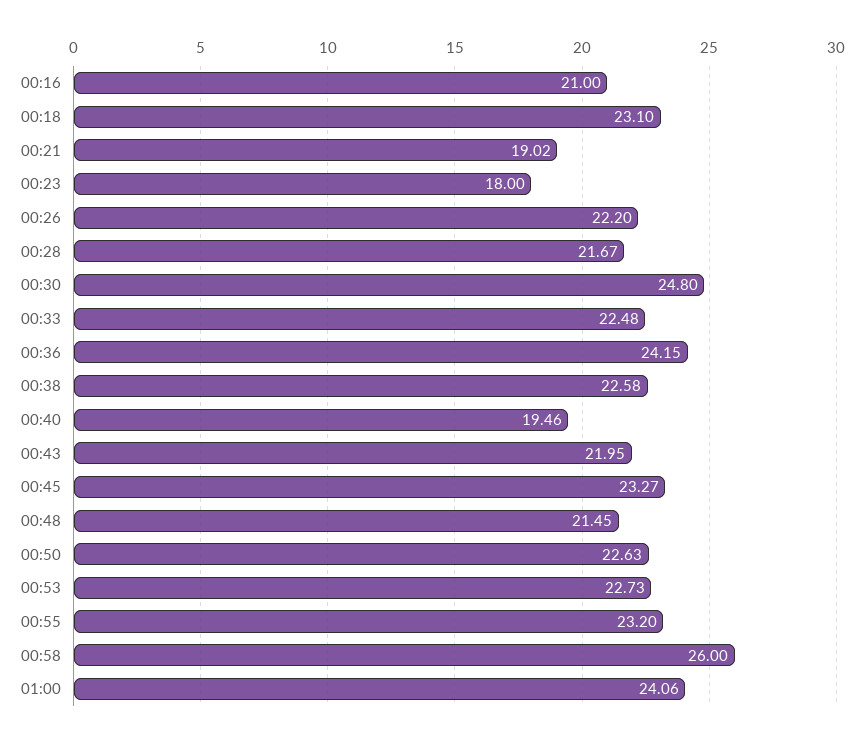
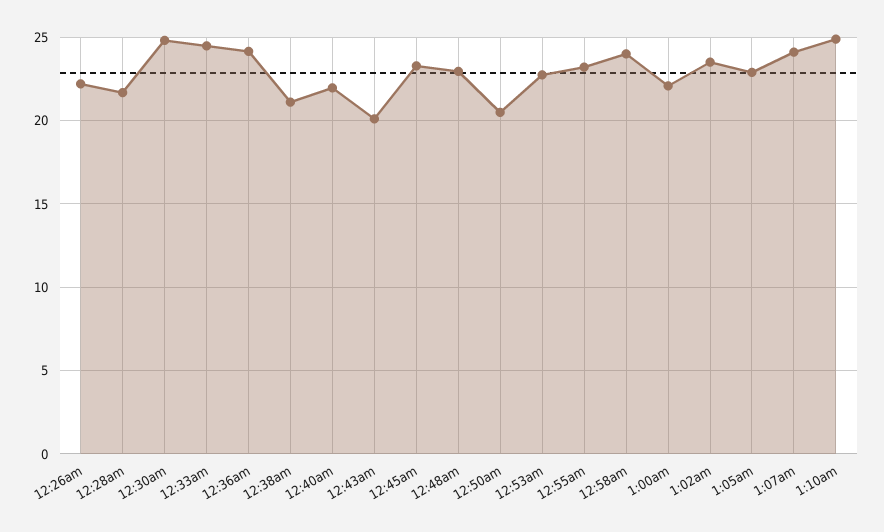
00:16: 21 -> none
00:18: 23.1 -> none
00:21: 19.02 -> none
00:23: 18 -> none
00:33: 22.48 -> 24.5
00:38: 22.58 -> 21
00:40: 19.46 -> 22
00:43: 21.95 -> 20
00:48: 21.45 -> 23
00:50: 22.63 -> 20.5
00:58: 26 -> 24
01:00: 24.06 -> 22
1:02am: none -> 23.5
1:05am: none -> 23
1:07am: none -> 24
1:10am: none -> 25

